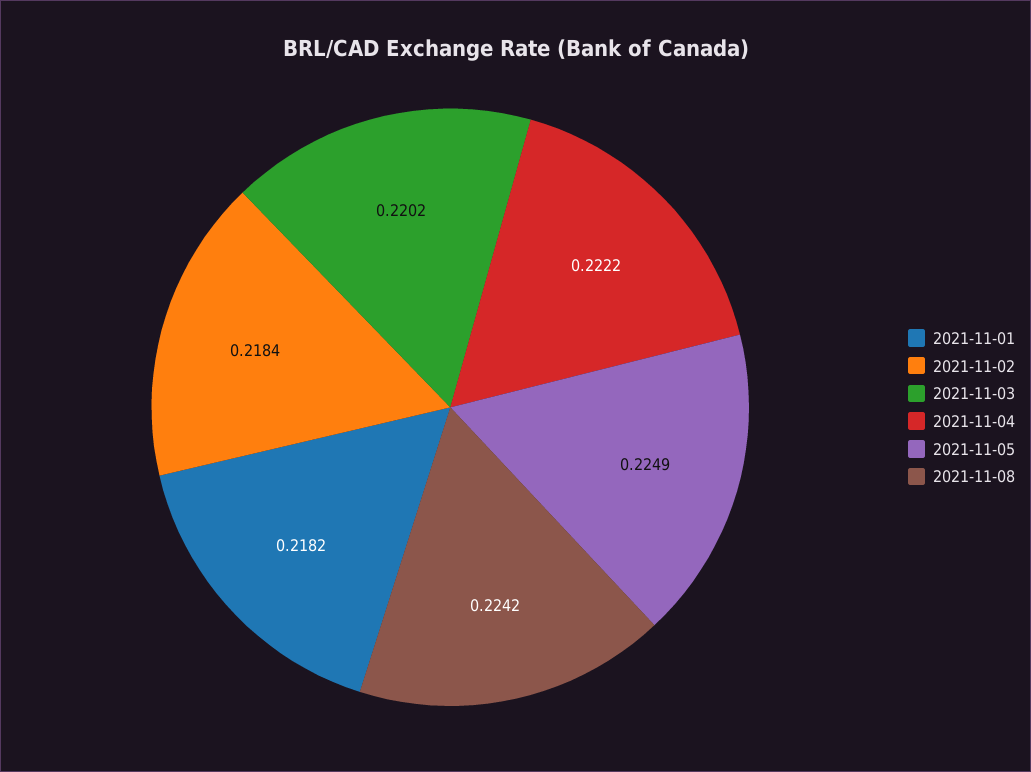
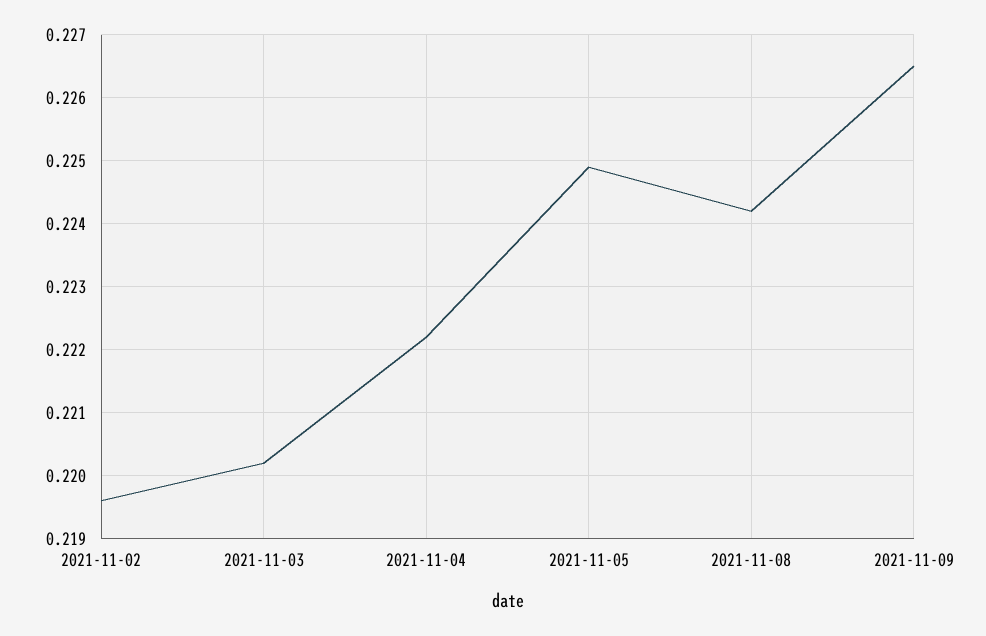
2021-11-01: 0.2182 -> none
2021-11-02: 0.2184 -> 0.2196
2021-11-09: none -> 0.2265

